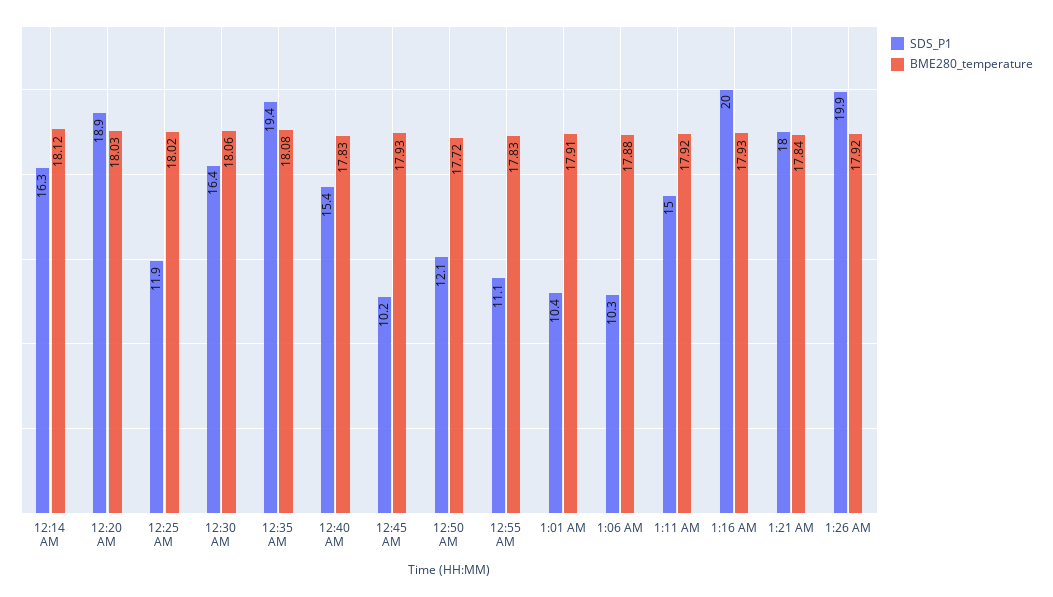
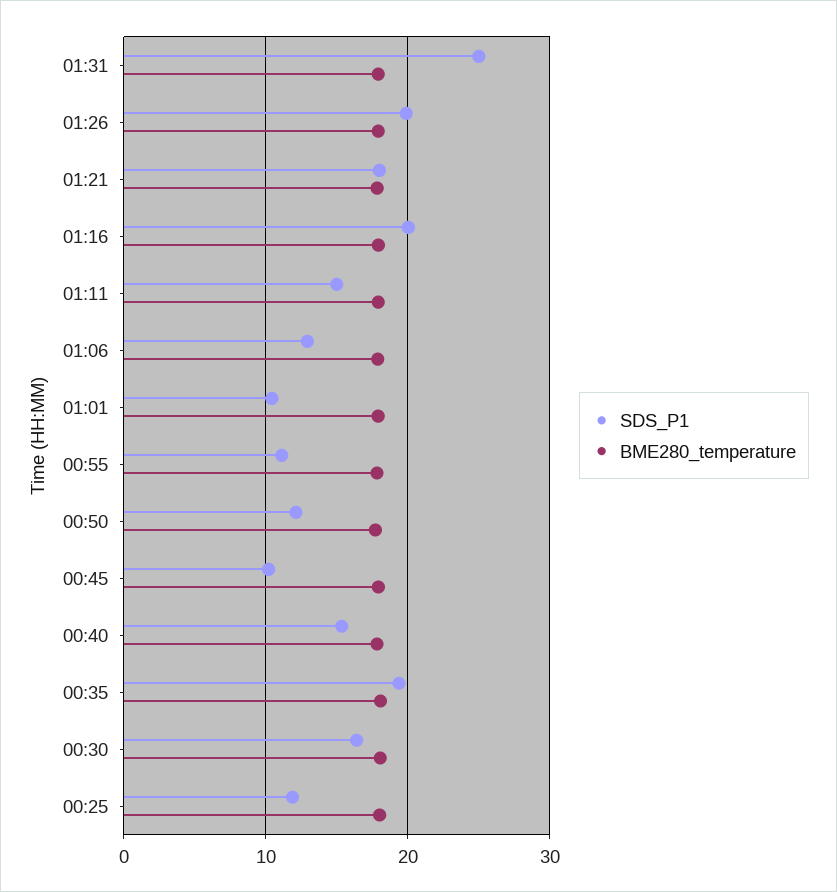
SDS_P1, 12:14 AM: 16.3 -> none
BME280_temperature, 12:14 AM: 18.12 -> none
SDS_P1, 12:20 AM: 18.9 -> none
BME280_temperature, 12:20 AM: 18.03 -> none
SDS_P1, 1:06 AM: 10.3 -> 13
SDS_P1, 01:31: none -> 25
BME280_temperature, 01:31: none -> 18

